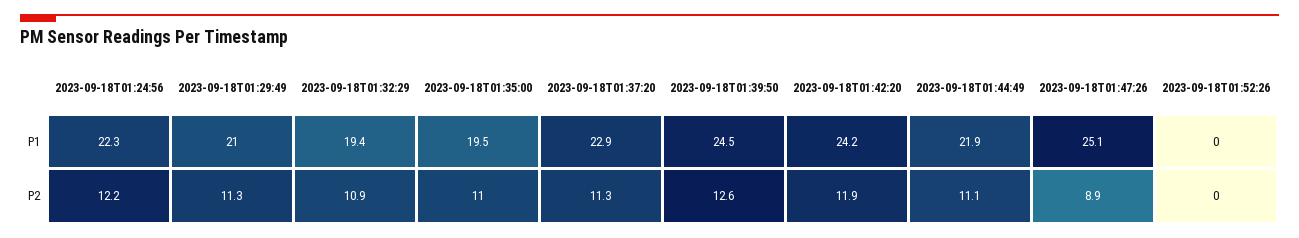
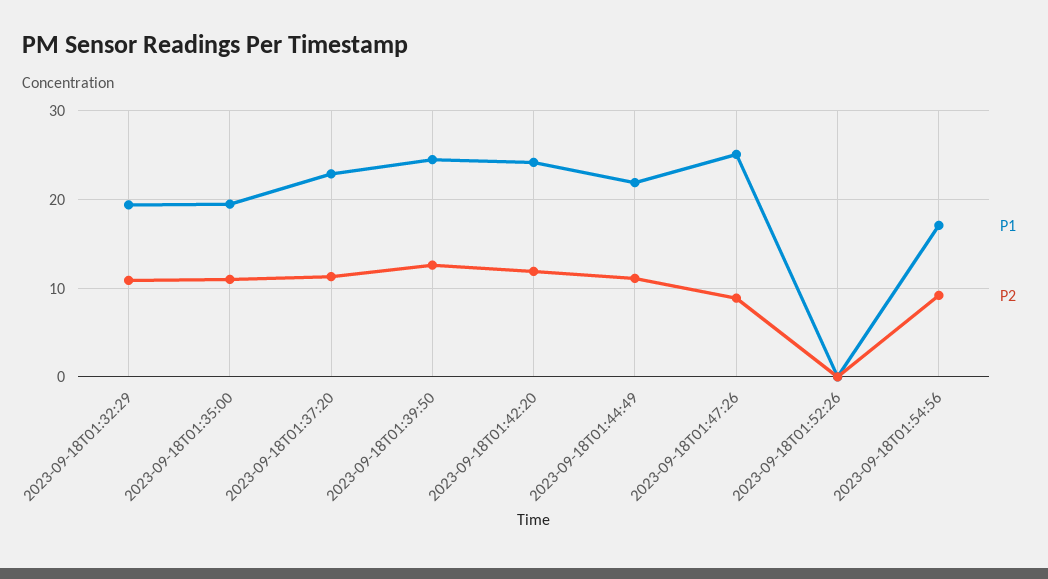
P1, 2023-09-18T01:24:56: 22.3 -> none
P1, 2023-09-18T01:29:49: 21 -> none
P2, 2023-09-18T01:24:56: 12.2 -> none
P2, 2023-09-18T01:29:49: 11.3 -> none
P1, 2023-09-18T01:54:56: none -> 17
P2, 2023-09-18T01:54:56: none -> 9

